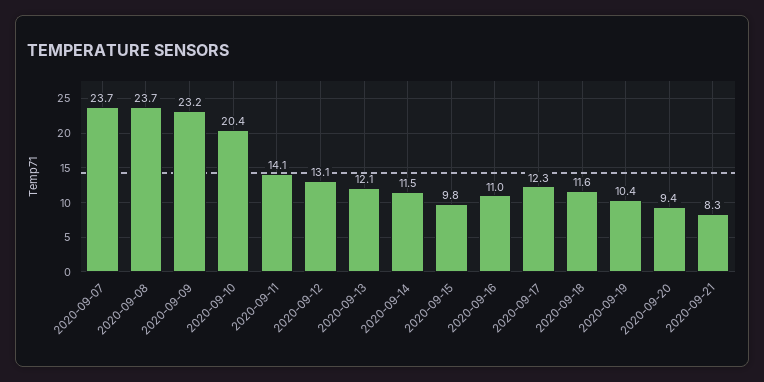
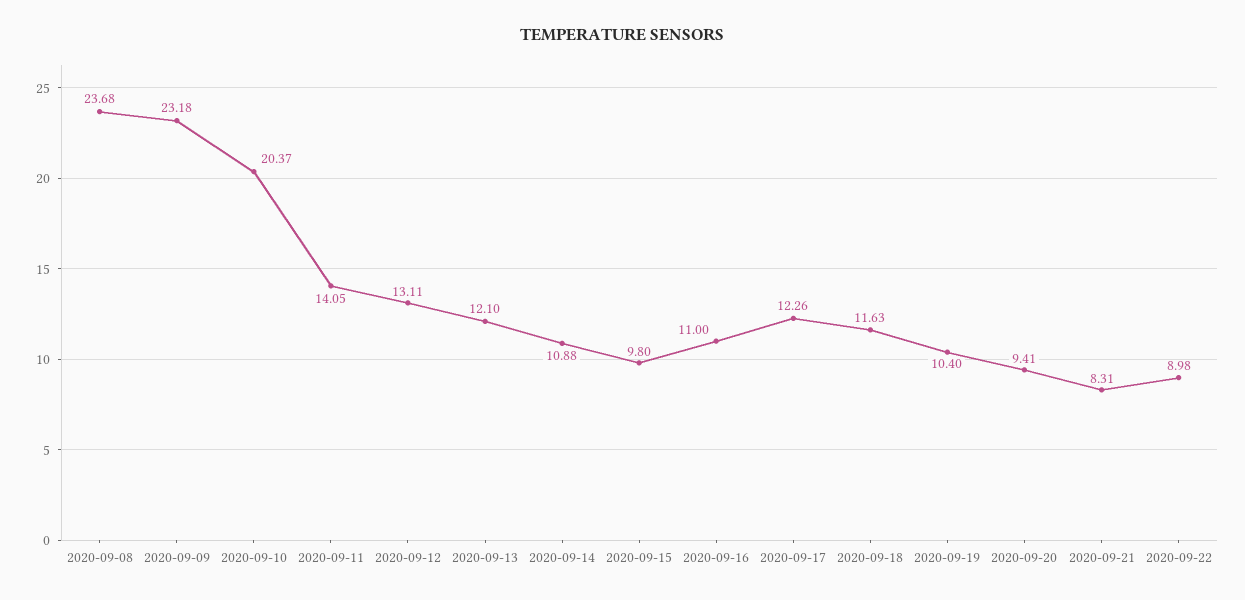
2020-09-07: 23.7 -> none
2020-09-14: 11.5 -> 10.88
2020-09-22: none -> 8.98

